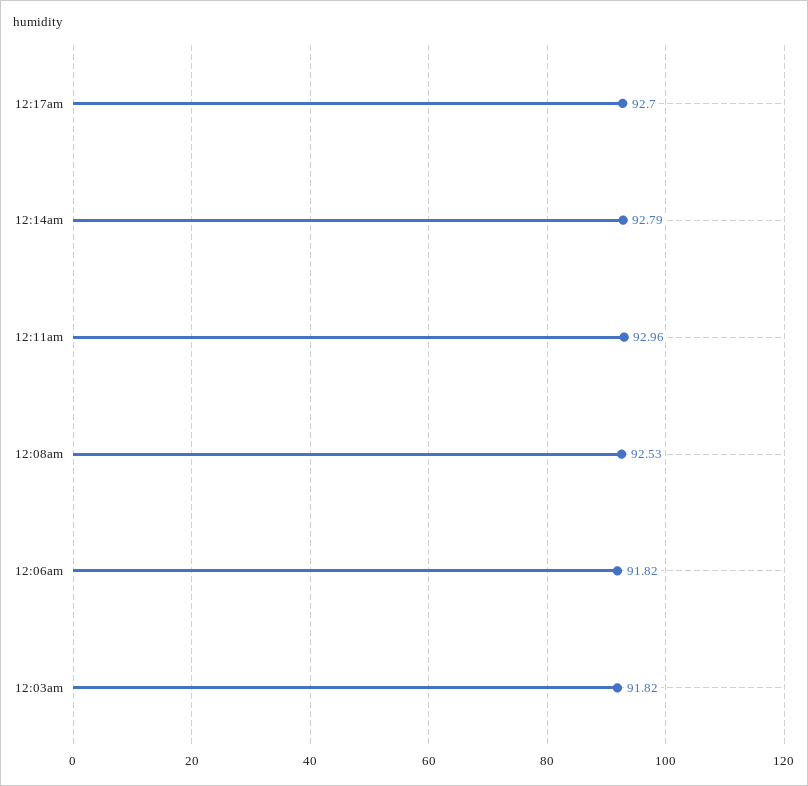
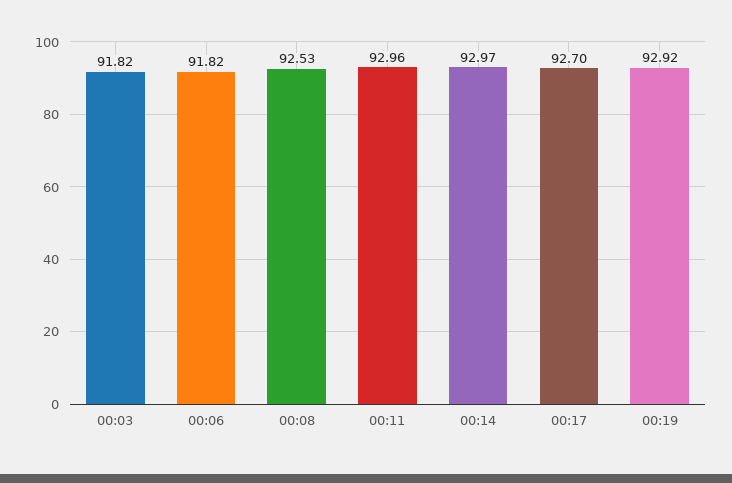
12:14am: 92.79 -> 92.97
00:19: none -> 92.92

